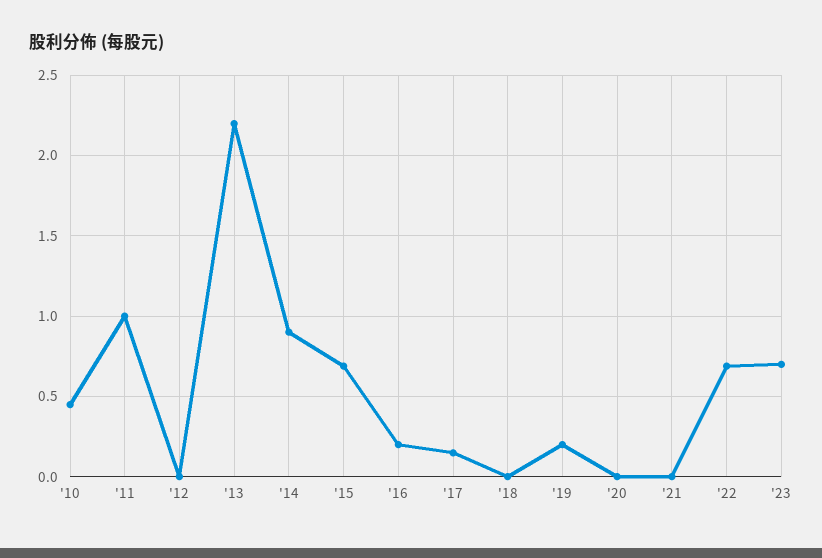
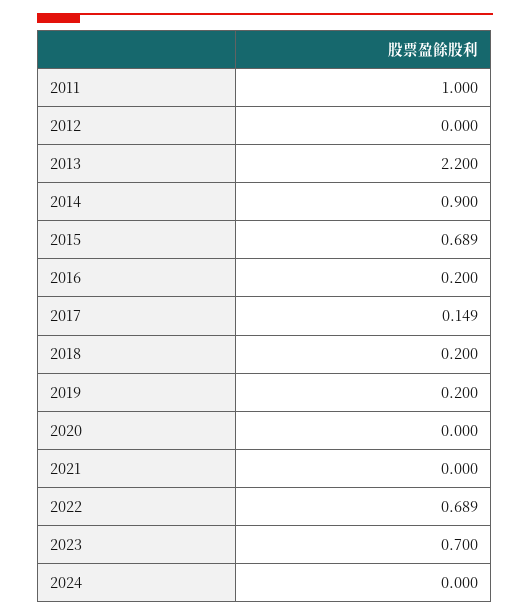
'10: 0.45 -> none
'18: 0 -> 0.2
2024: none -> 0

